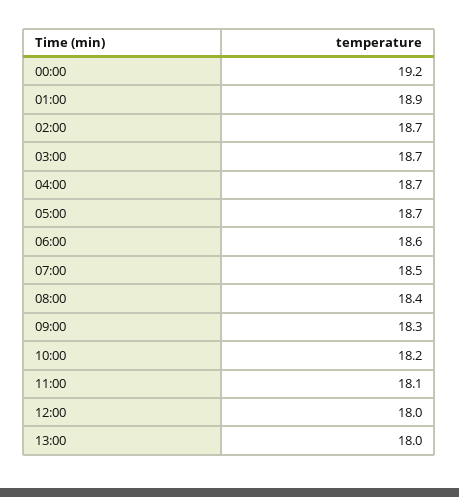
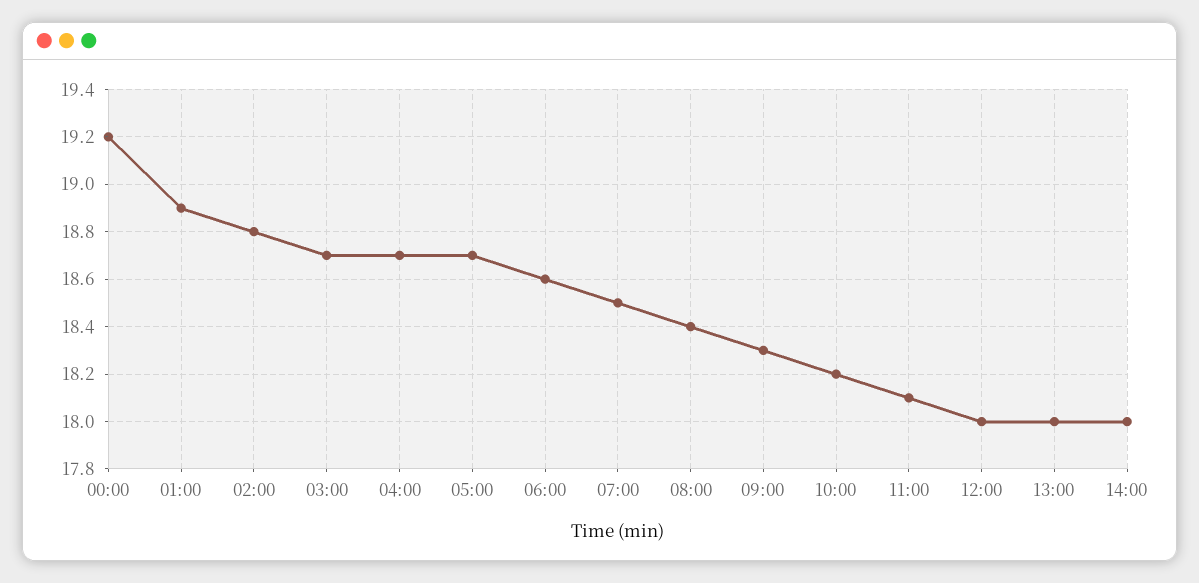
02:00: 18.7 -> 18.8
14:00: none -> 18

